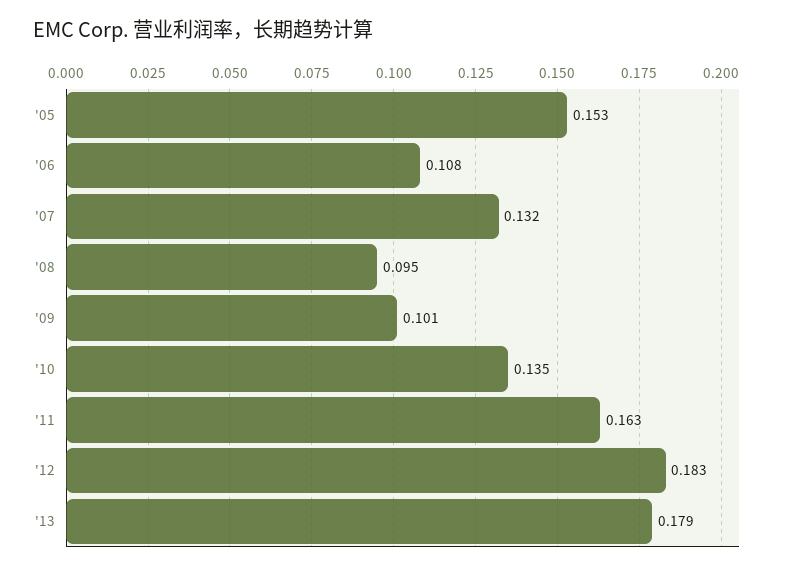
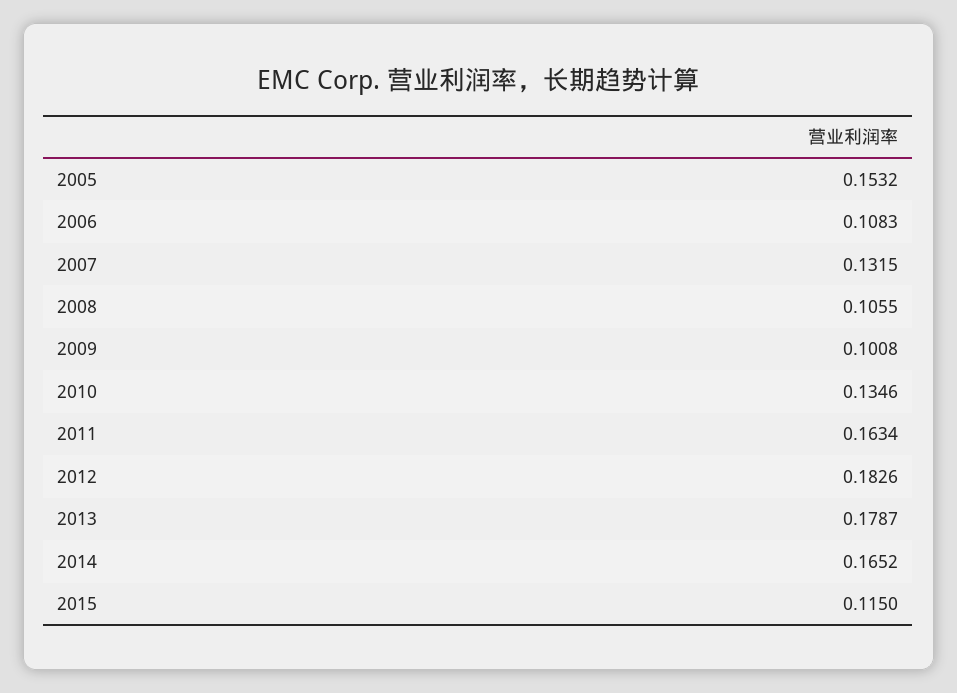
'08: 0.095 -> 0.1055
2014: none -> 0.1652
2015: none -> 0.115

